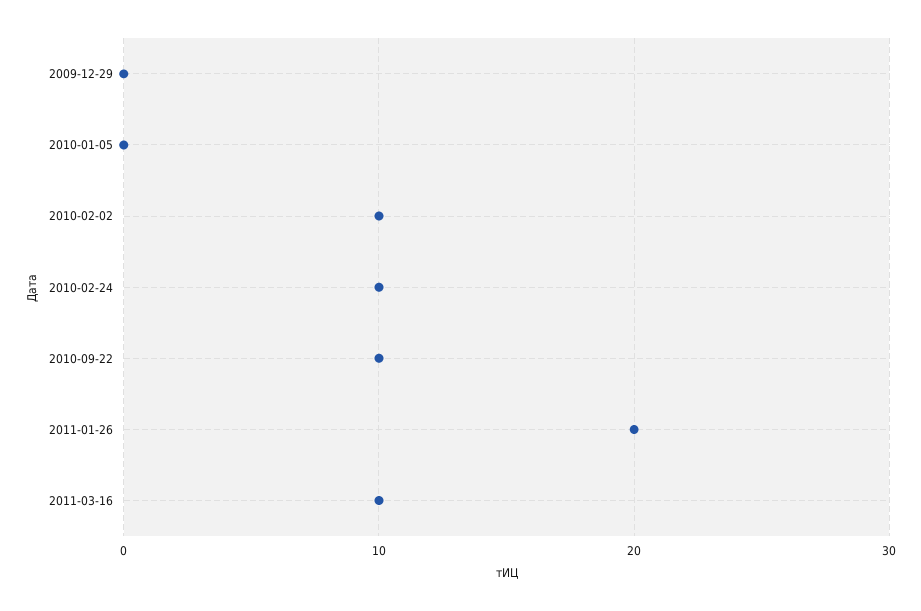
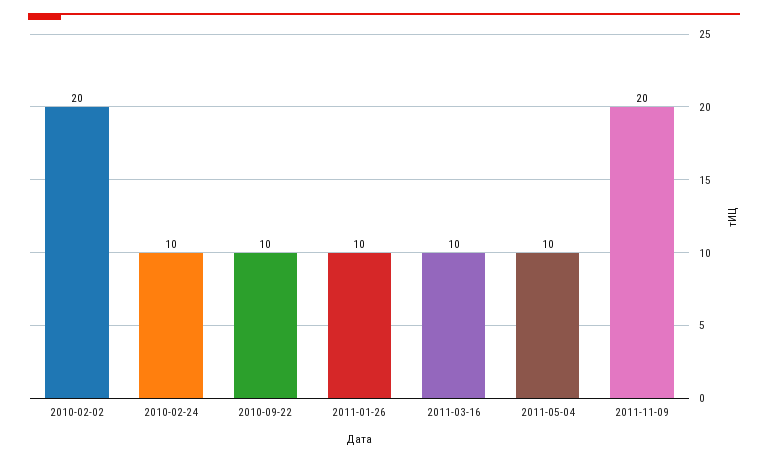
2009-12-29: 0 -> none
2010-01-05: 0 -> none
2010-02-02: 10 -> 20
2011-01-26: 20 -> 10
2011-05-04: none -> 10
2011-11-09: none -> 20

